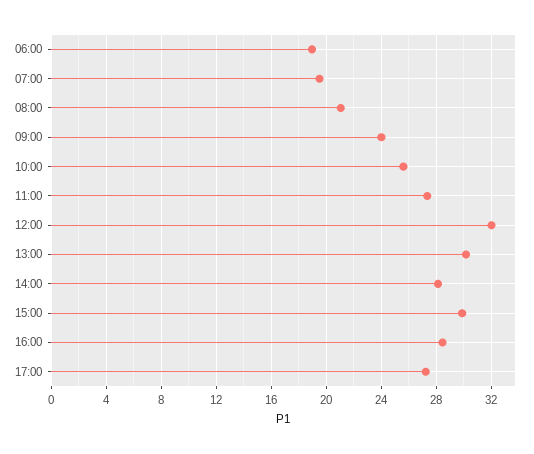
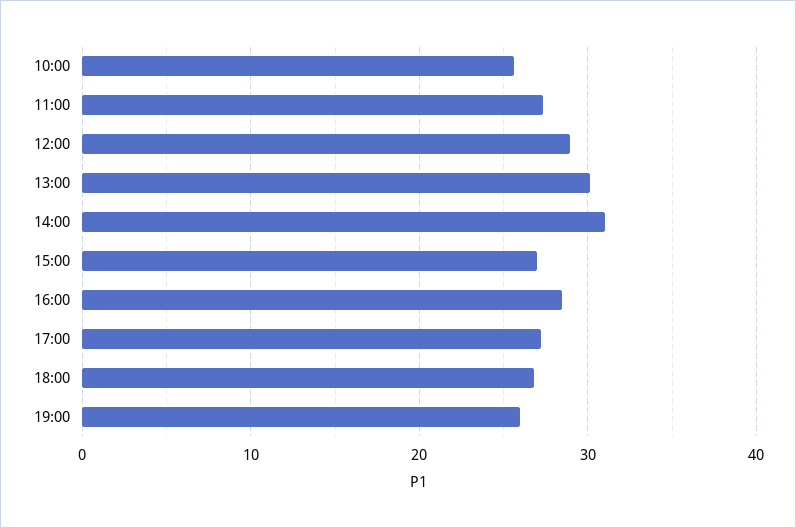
06:00: 19 -> none
07:00: 19.5 -> none
08:00: 21 -> none
09:00: 24 -> none
12:00: 32 -> 29
14:00: 28 -> 31
15:00: 30 -> 27
18:00: none -> 27
19:00: none -> 26

